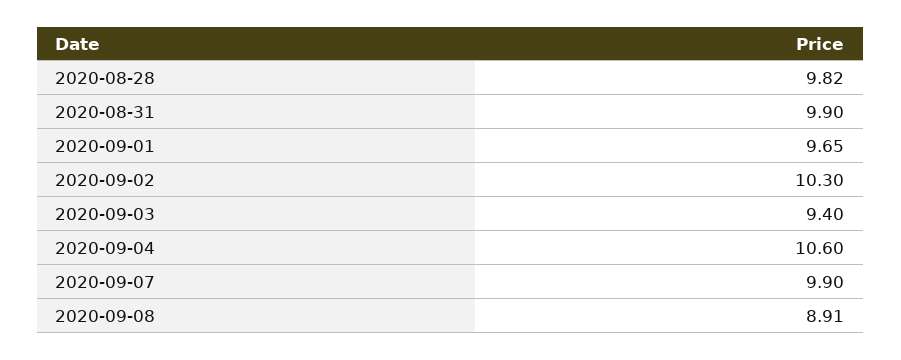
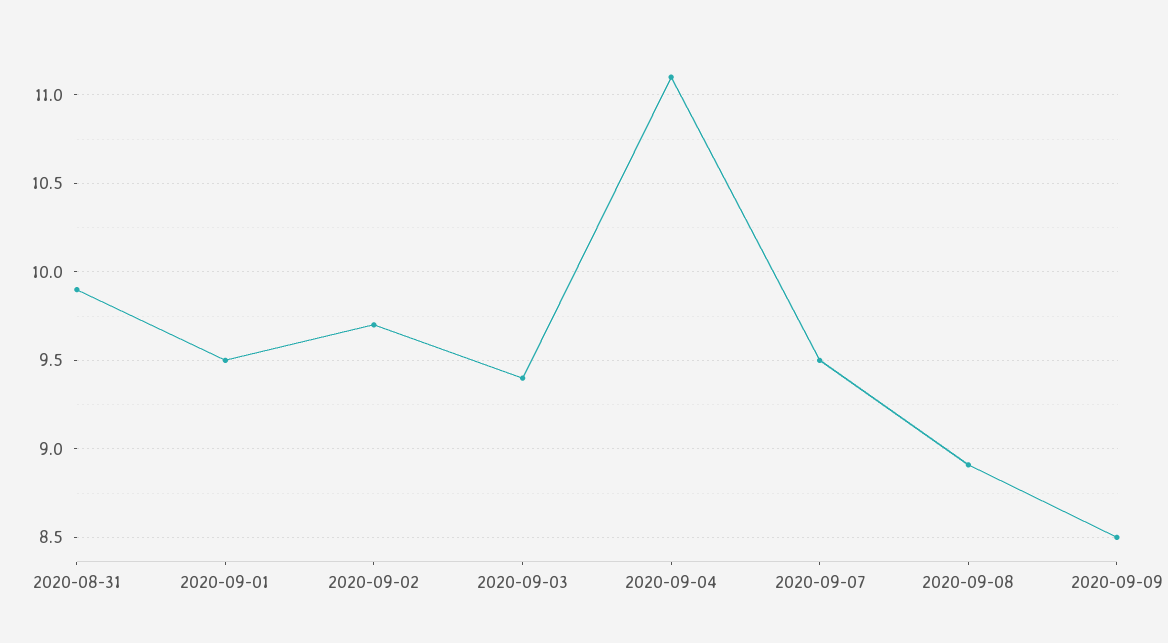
2020-08-28: 9.82 -> none
2020-09-01: 9.65 -> 9.5
2020-09-02: 10.3 -> 9.7
2020-09-04: 10.6 -> 11.1
2020-09-07: 9.9 -> 9.5
2020-09-09: none -> 8.5

